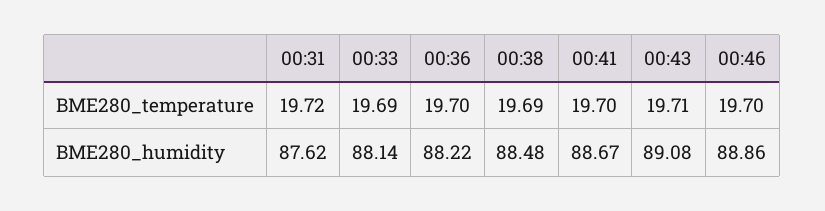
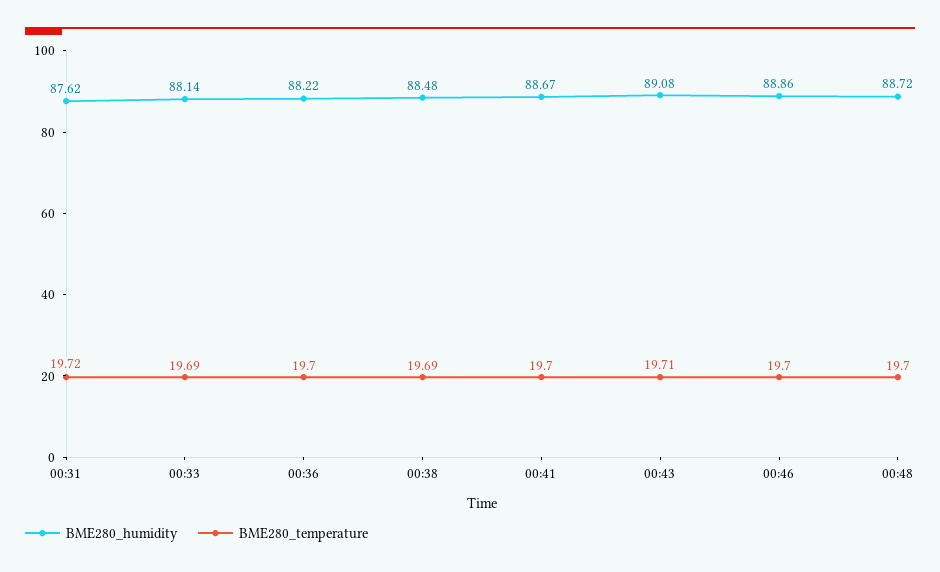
BME280_humidity, 00:48: none -> 88.72
BME280_temperature, 00:48: none -> 19.7

